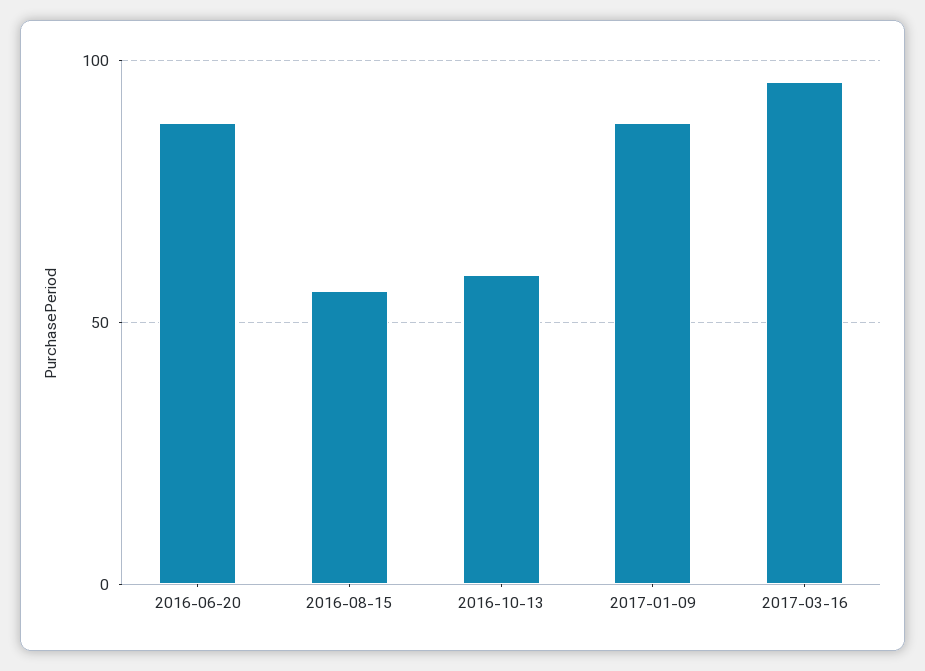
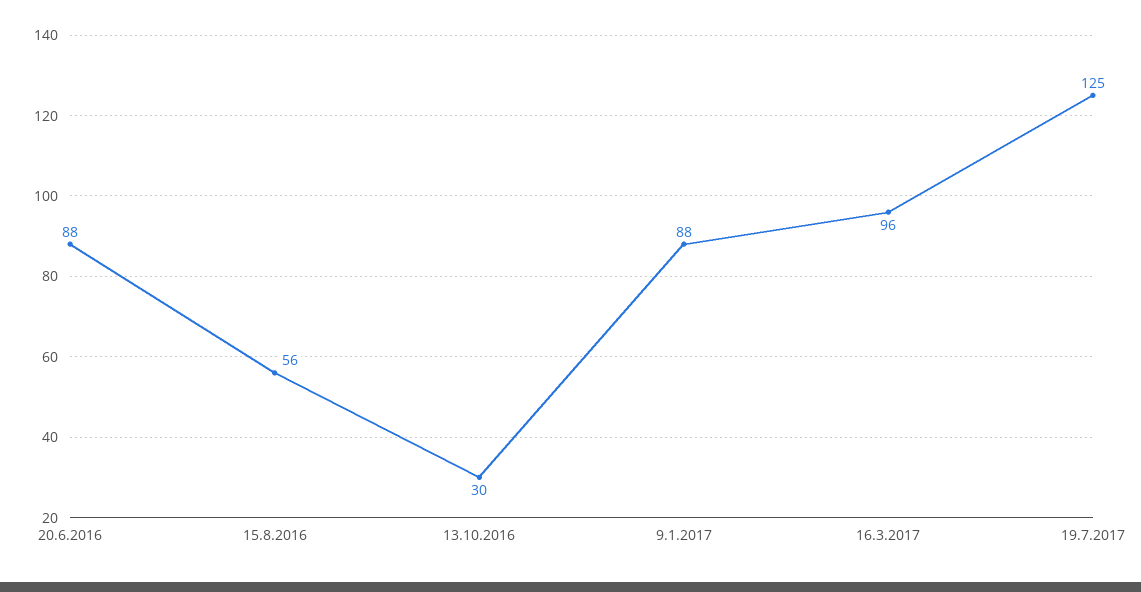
2016-10-13: 60 -> 30
19.7.2017: none -> 125

